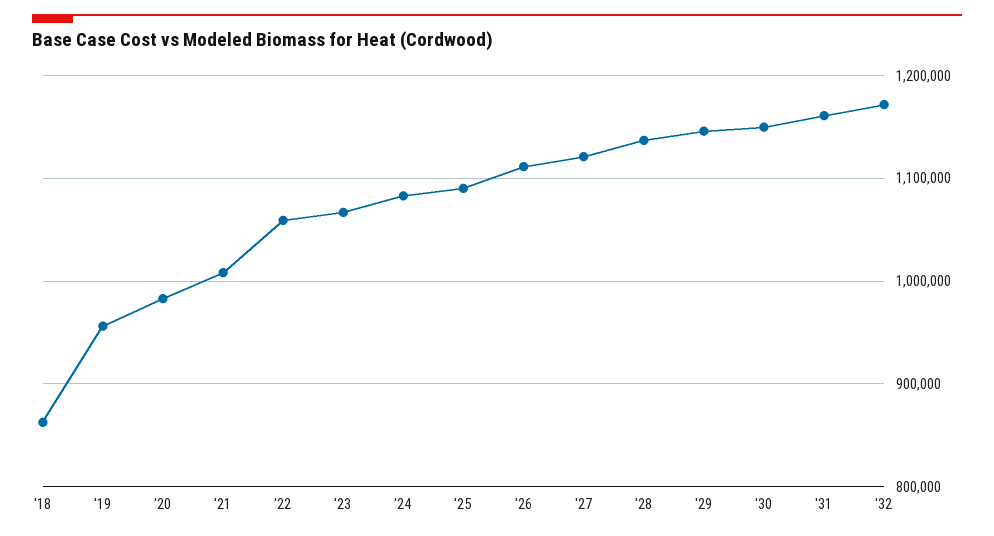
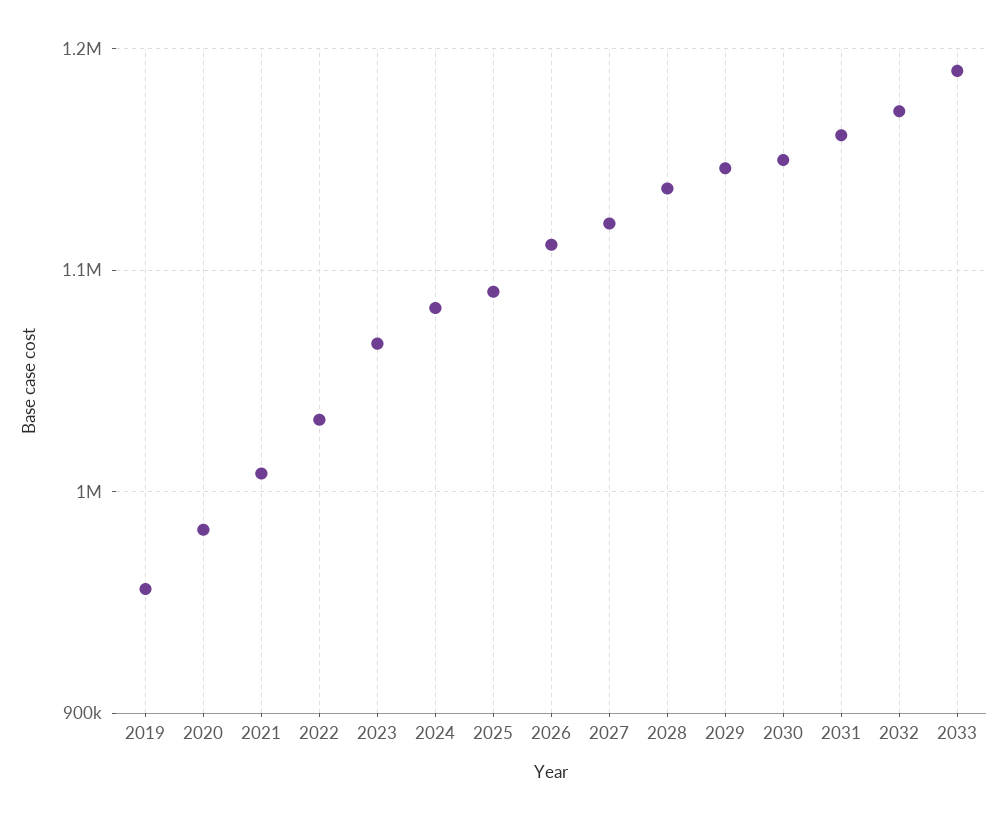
'18: 860000 -> none
'22: 1060000 -> 1030000
2033: none -> 1190000

